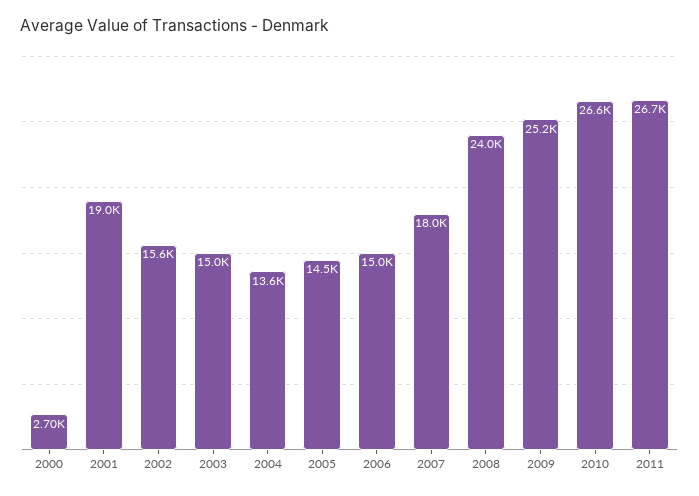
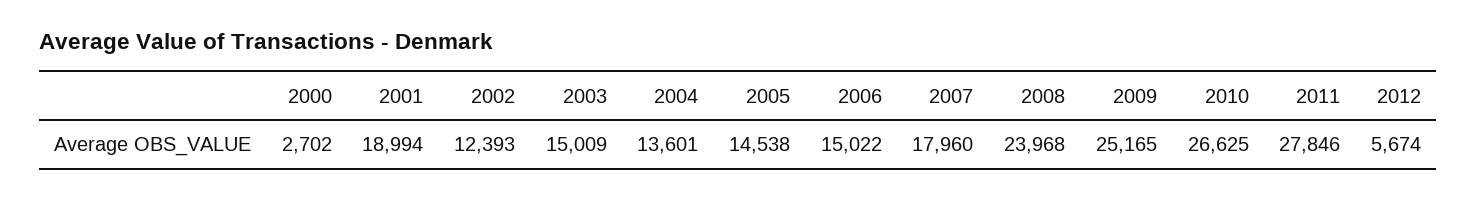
2002: 15600 -> 12393
2011: 26700 -> 27846
2012: none -> 5674

